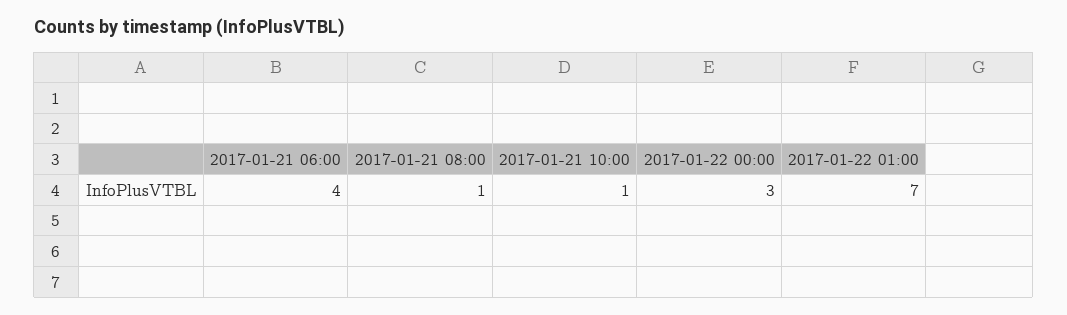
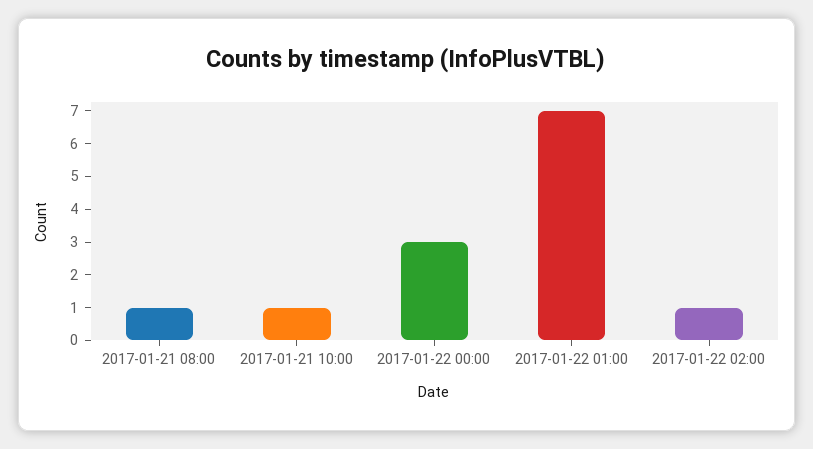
2017-01-21 06:00: 4 -> none
2017-01-22 02:00: none -> 1

